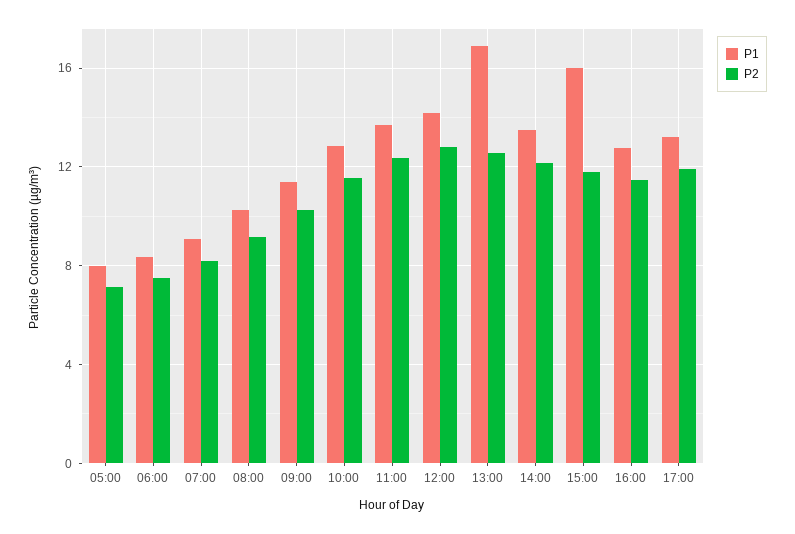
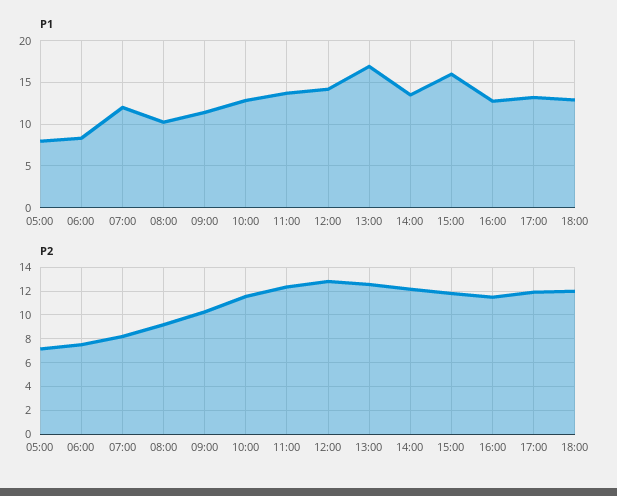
P1, 07:00: 9 -> 12
P1, 18:00: none -> 13
P2, 18:00: none -> 12

